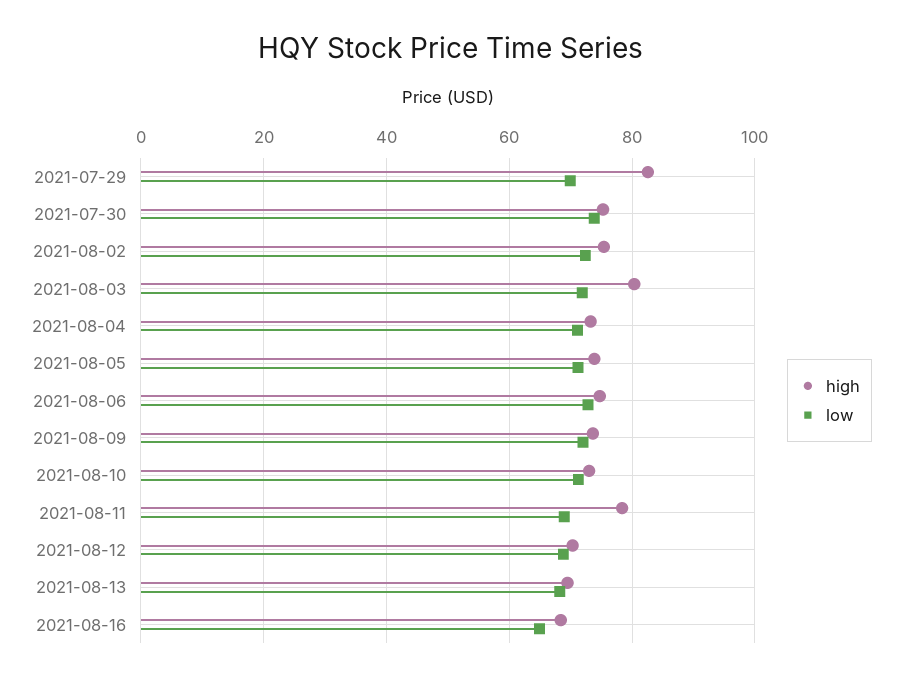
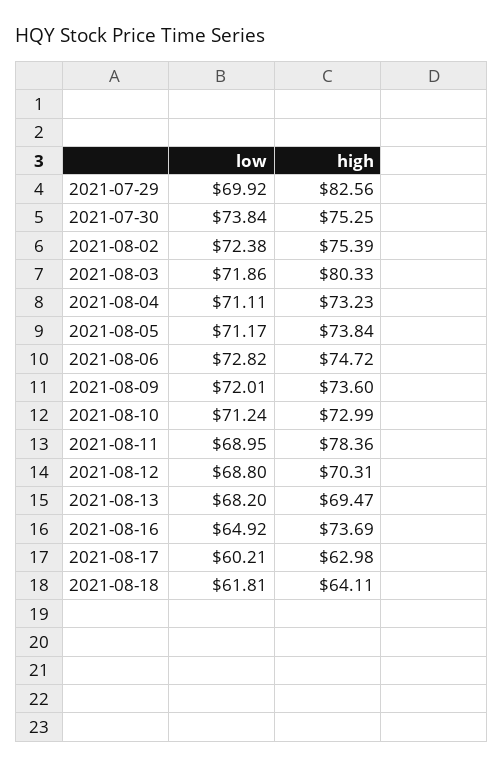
high, 2021-08-16: 68 -> 73.69
low, 2021-08-17: none -> 60.21
high, 2021-08-17: none -> 62.98
low, 2021-08-18: none -> 61.81
high, 2021-08-18: none -> 64.11

